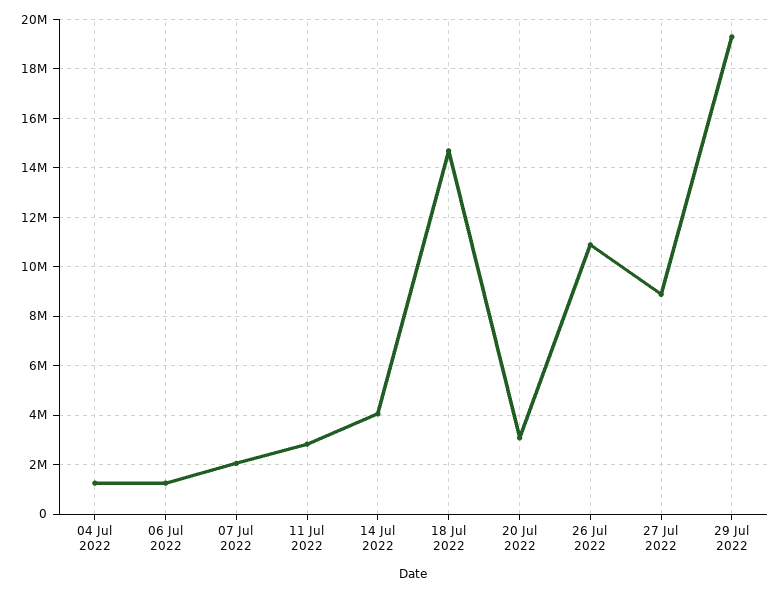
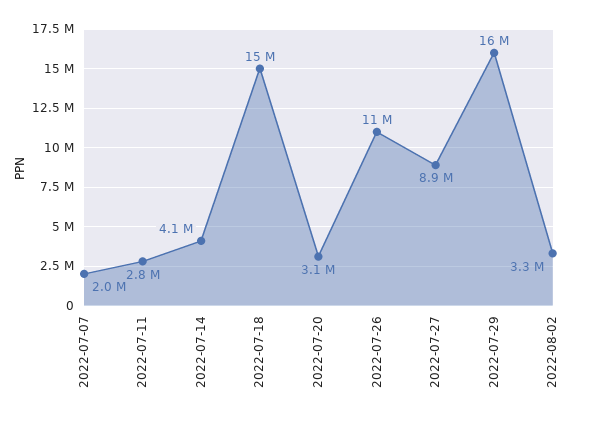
04 Jul 2022: 1250000 -> none
06 Jul 2022: 1250000 -> none
29 Jul 2022: 19250000 -> 16000000
2022-08-02: none -> 3300000

